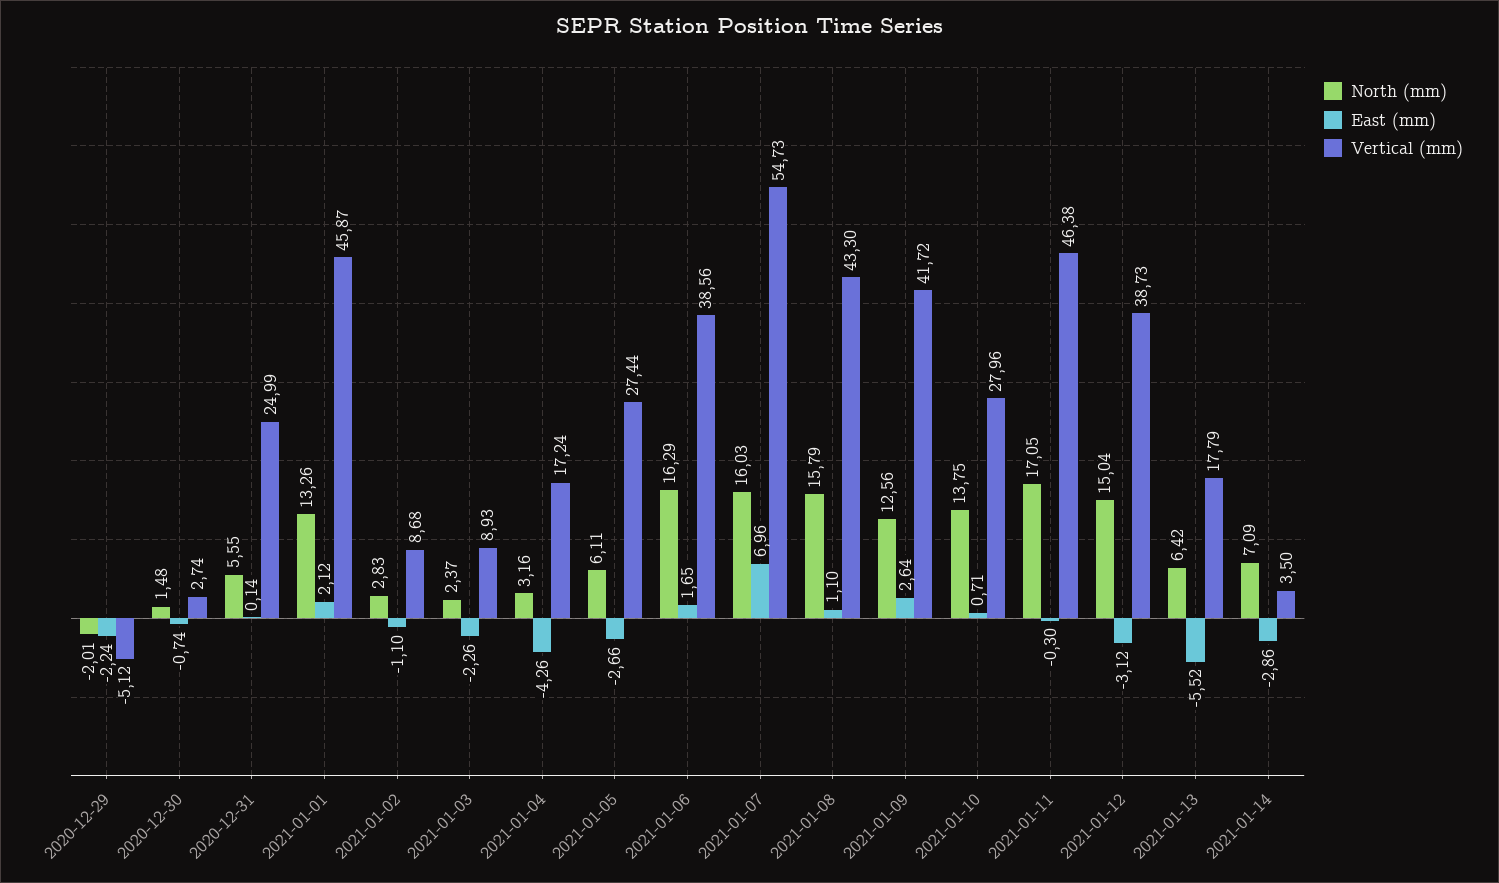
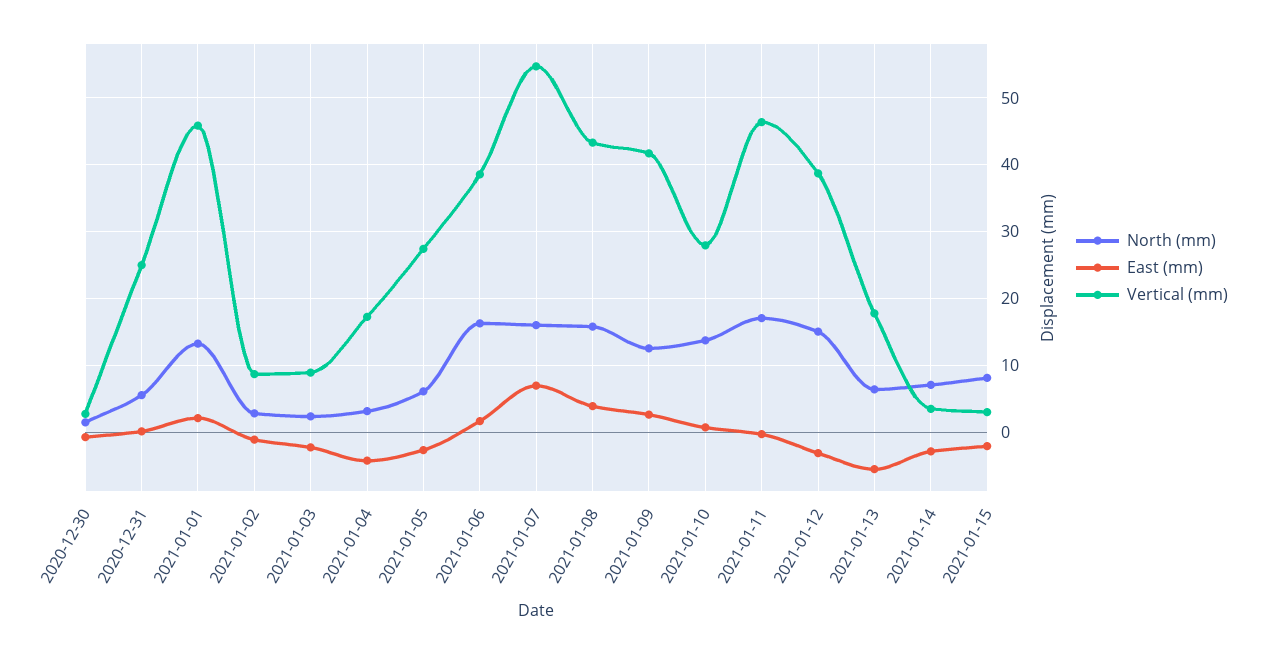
North (mm), 2020-12-29: -2.01 -> none
East (mm), 2020-12-29: -2.24 -> none
Vertical (mm), 2020-12-29: -5.12 -> none
East (mm), 2021-01-08: 1.1 -> 4
North (mm), 2021-01-15: none -> 8
East (mm), 2021-01-15: none -> -2
Vertical (mm), 2021-01-15: none -> 3

